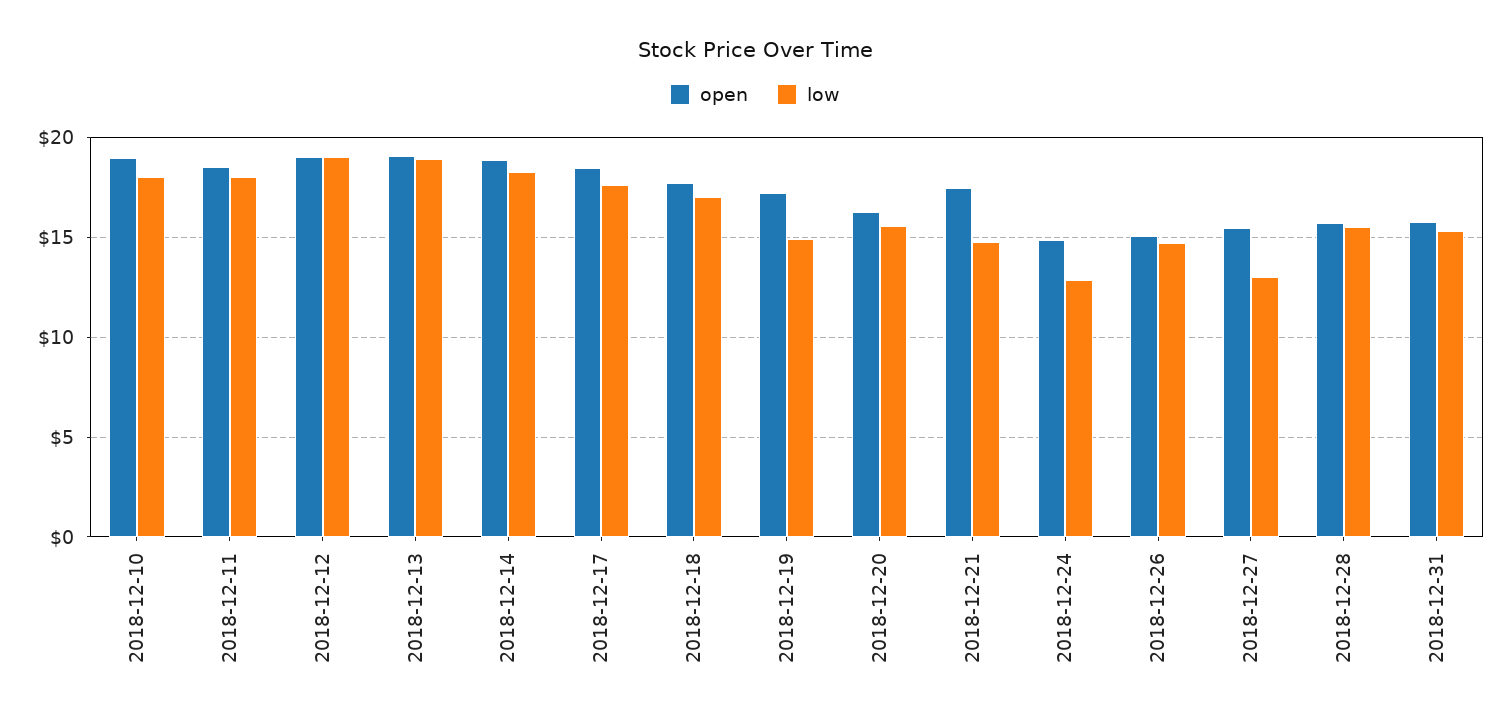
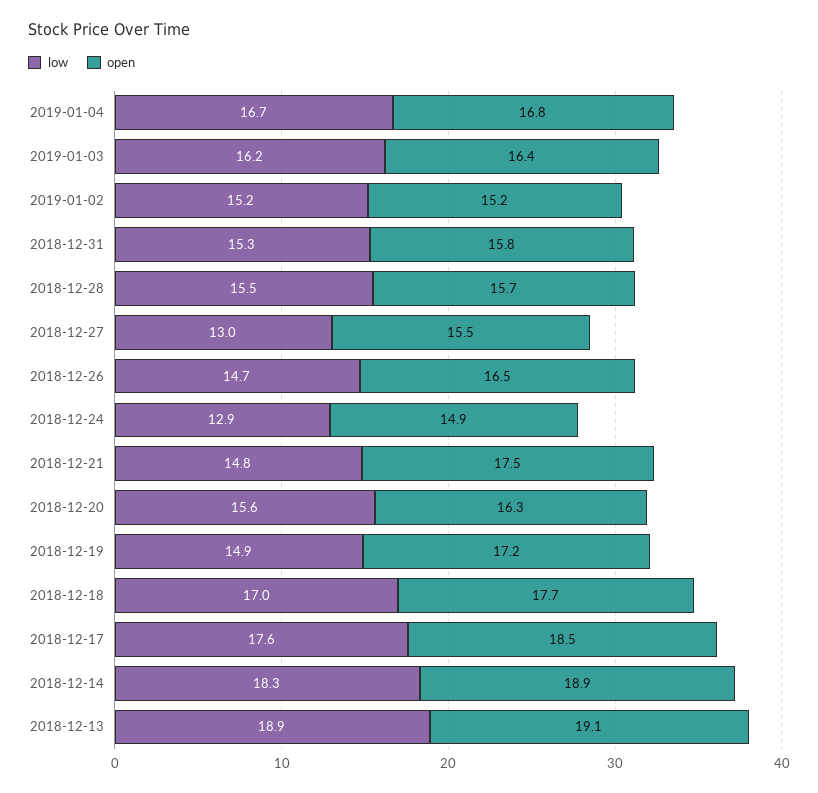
open, 2018-12-10: 19 -> none
low, 2018-12-10: 18 -> none
open, 2018-12-11: 18.5 -> none
low, 2018-12-11: 18 -> none
open, 2018-12-12: 19 -> none
low, 2018-12-12: 19 -> none
open, 2018-12-26: 15 -> 16.5
low, 2019-01-04: none -> 16.7
open, 2019-01-04: none -> 16.8
low, 2019-01-03: none -> 16.2
open, 2019-01-03: none -> 16.4
low, 2019-01-02: none -> 15.2
open, 2019-01-02: none -> 15.2

